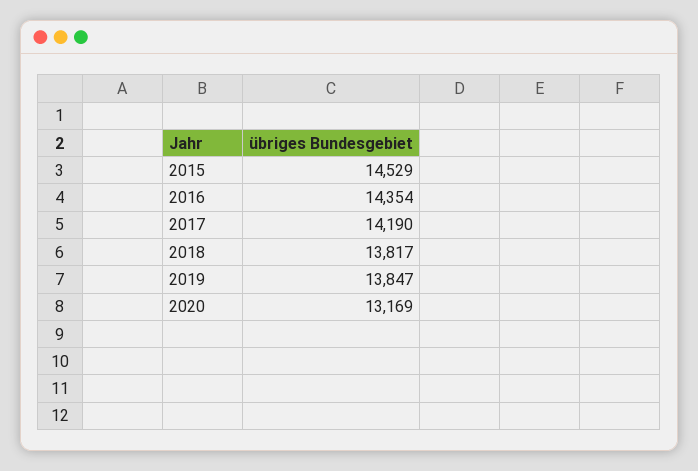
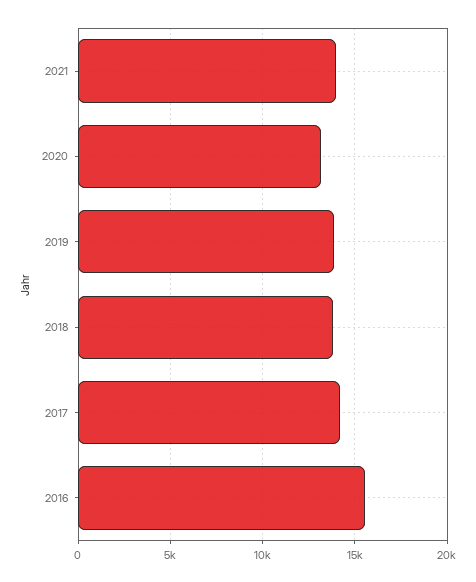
2015: 14529 -> none
2016: 14354 -> 15500
2021: none -> 14000

